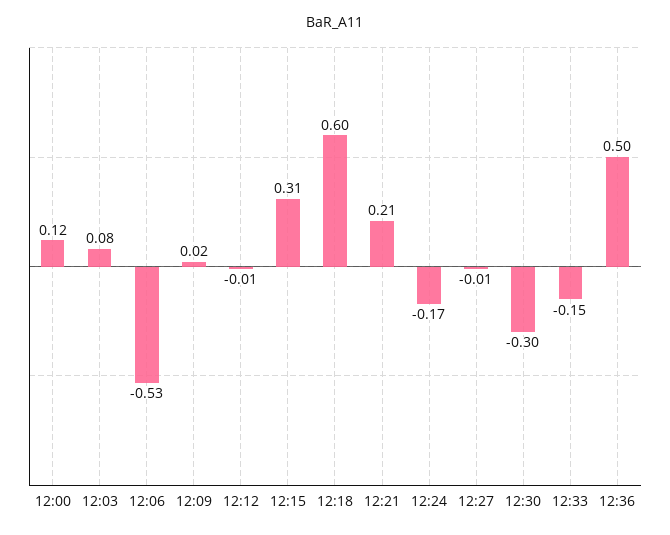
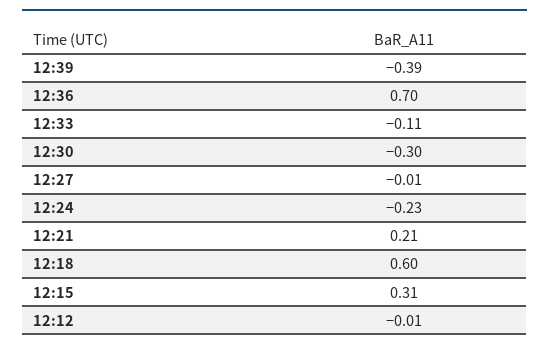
12:00: 0.12 -> none
12:03: 0.08 -> none
12:06: -0.53 -> none
12:09: 0.02 -> none
12:24: -0.17 -> -0.23
12:33: -0.15 -> -0.11
12:36: 0.5 -> 0.7
12:39: none -> -0.39

